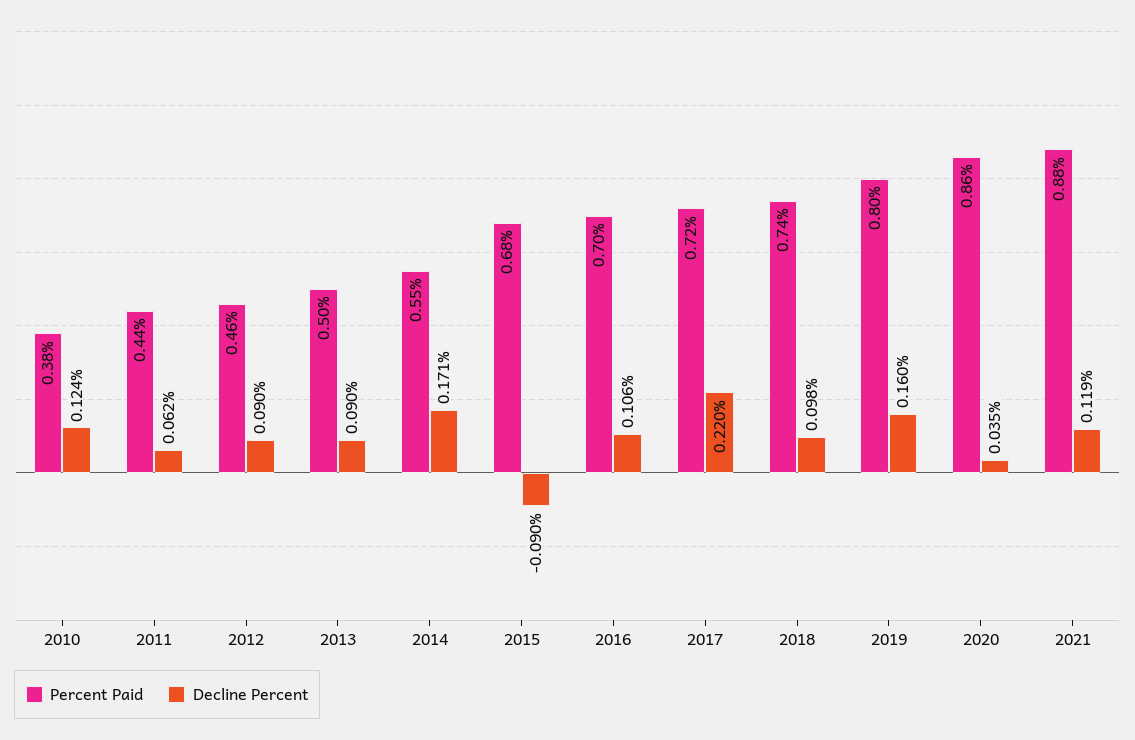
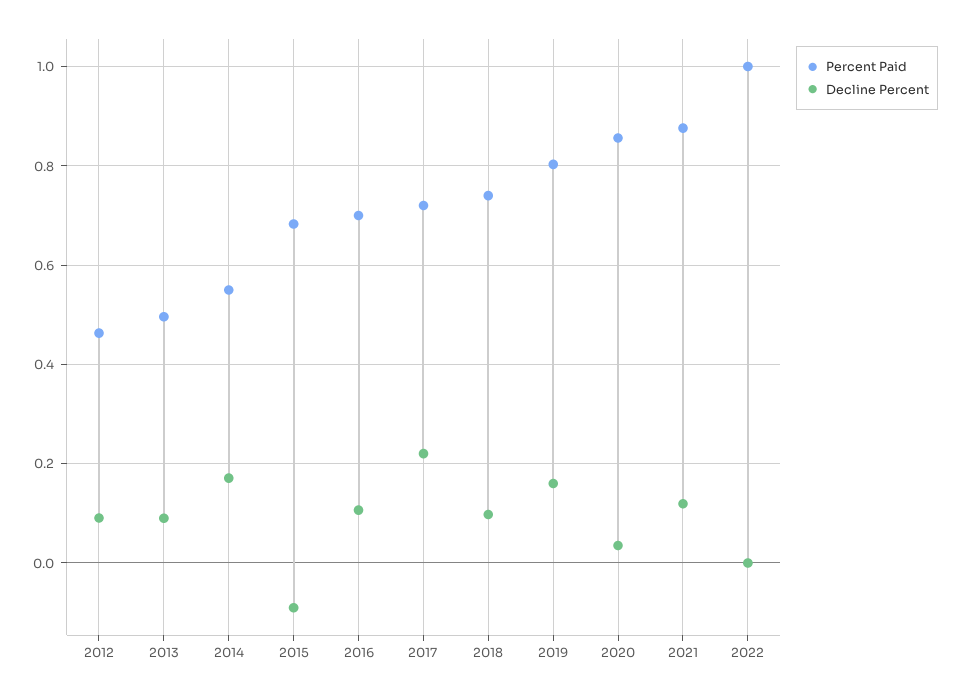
Percent Paid, 2010: 0.38 -> none
Decline Percent, 2010: 0.124 -> none
Percent Paid, 2011: 0.44 -> none
Decline Percent, 2011: 0.062 -> none
Percent Paid, 2022: none -> 1
Decline Percent, 2022: none -> 0

